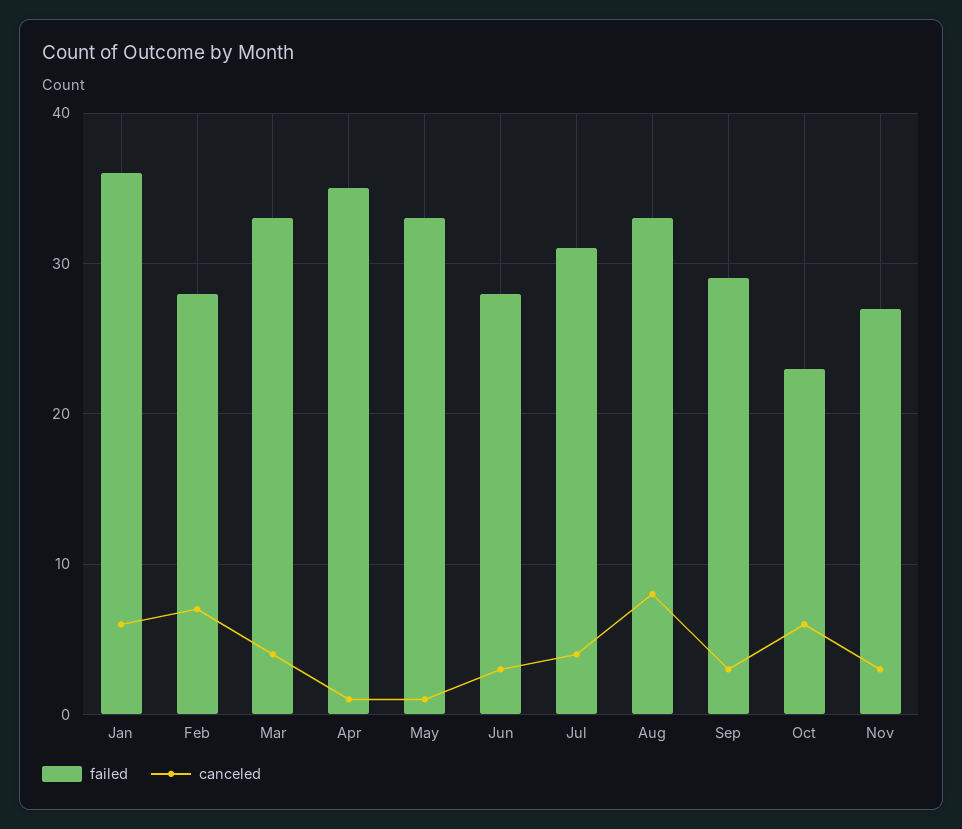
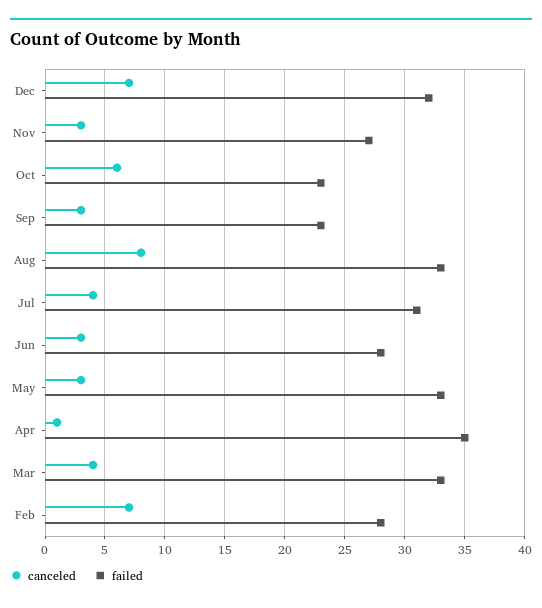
failed, Jan: 36 -> none
canceled, Jan: 6 -> none
canceled, May: 1 -> 3
failed, Sep: 29 -> 23
canceled, Dec: none -> 7
failed, Dec: none -> 32

